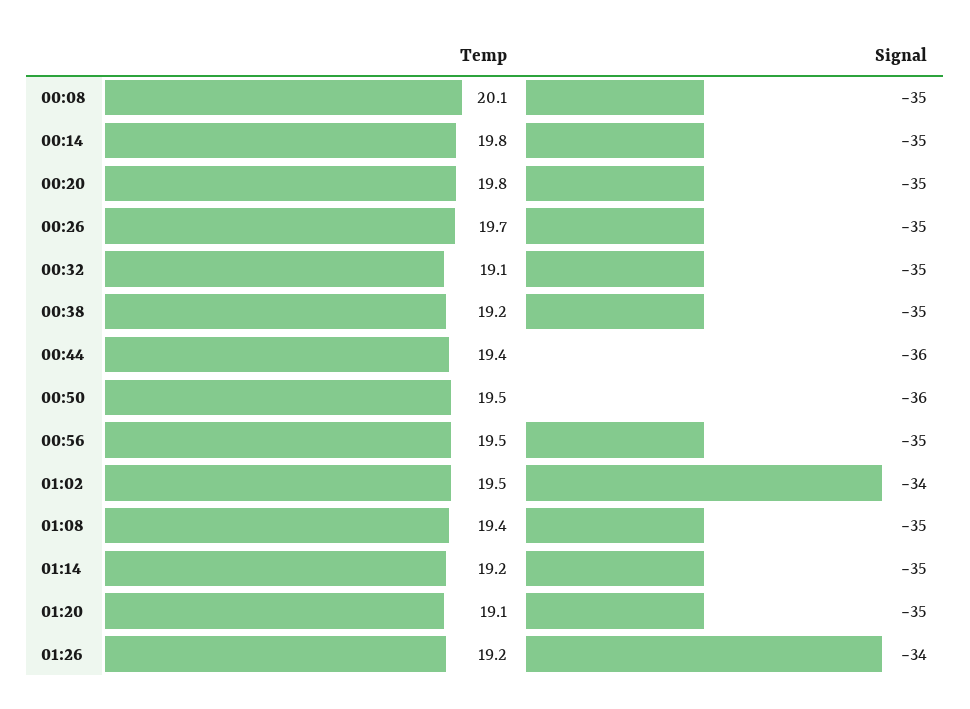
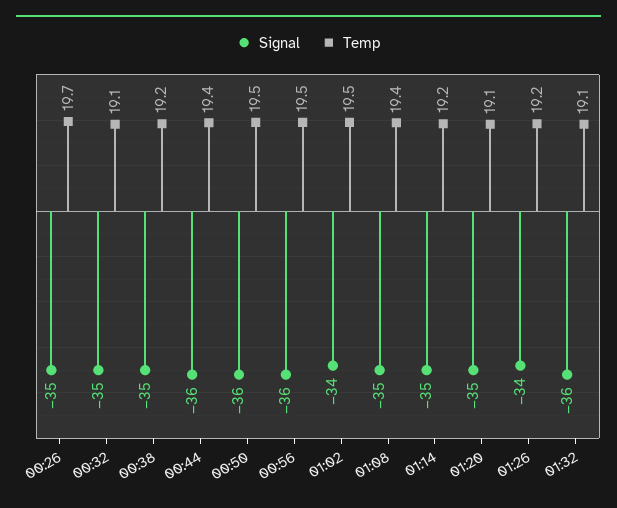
Temp, 00:08: 20.1 -> none
Signal, 00:08: -35 -> none
Temp, 00:14: 19.8 -> none
Signal, 00:14: -35 -> none
Temp, 00:20: 19.8 -> none
Signal, 00:20: -35 -> none
Signal, 00:56: -35 -> -36
Signal, 01:32: none -> -36
Temp, 01:32: none -> 19.1

